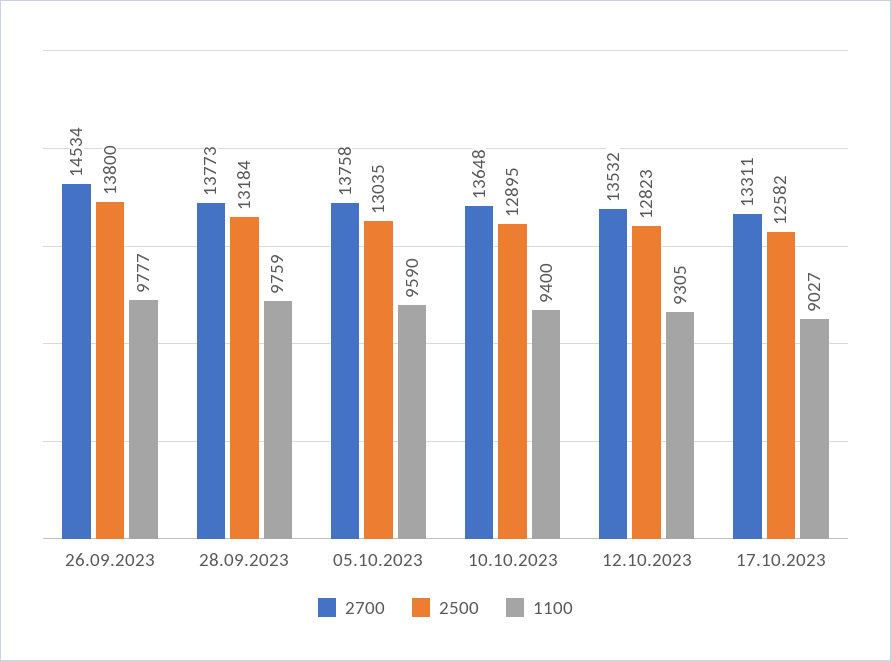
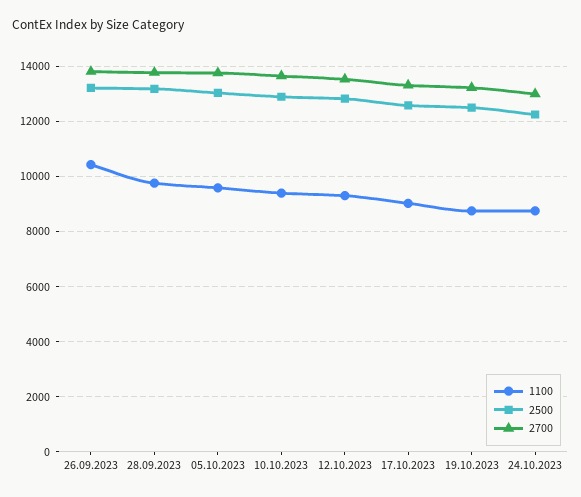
2700, 26.09.2023: 14534 -> 13750
2500, 26.09.2023: 13800 -> 13250
1100, 26.09.2023: 9777 -> 10500
1100, 19.10.2023: none -> 8750
2500, 19.10.2023: none -> 12500
2700, 19.10.2023: none -> 13250
1100, 24.10.2023: none -> 8750
2500, 24.10.2023: none -> 12250
2700, 24.10.2023: none -> 13000

